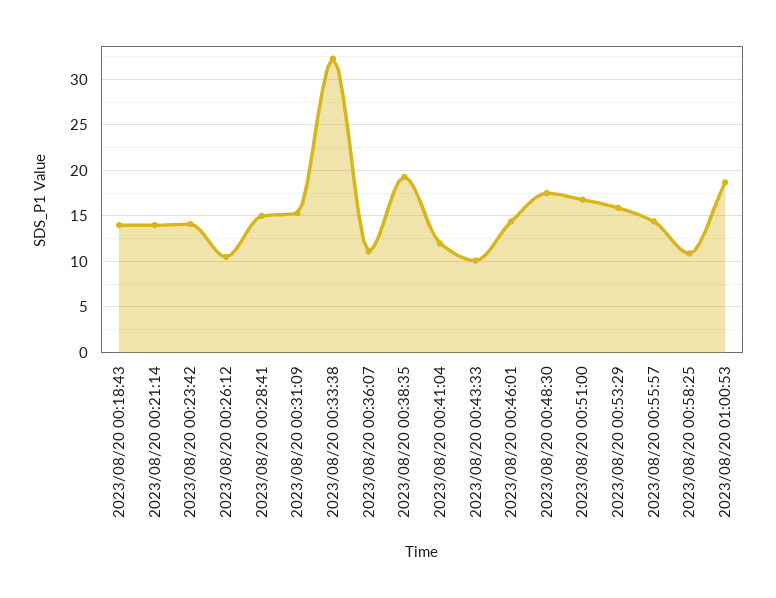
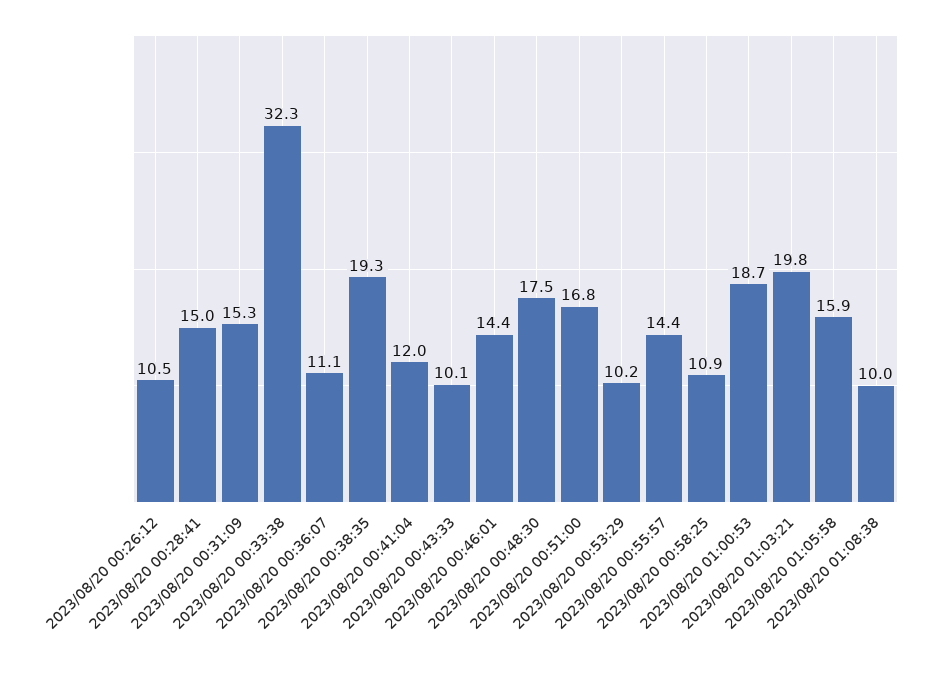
2023/08/20 00:18:43: 14 -> none
2023/08/20 00:21:14: 14 -> none
2023/08/20 00:23:42: 14 -> none
2023/08/20 00:53:29: 16 -> 10.2
2023/08/20 01:03:21: none -> 19.8
2023/08/20 01:05:58: none -> 15.9
2023/08/20 01:08:38: none -> 10

